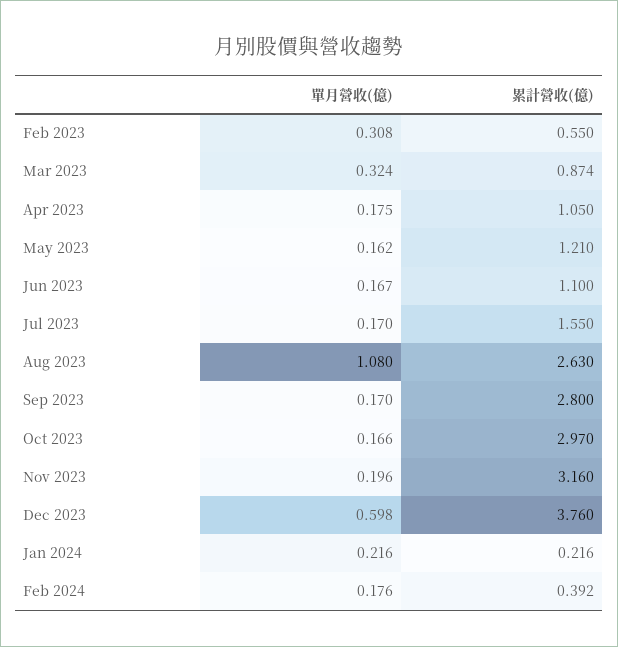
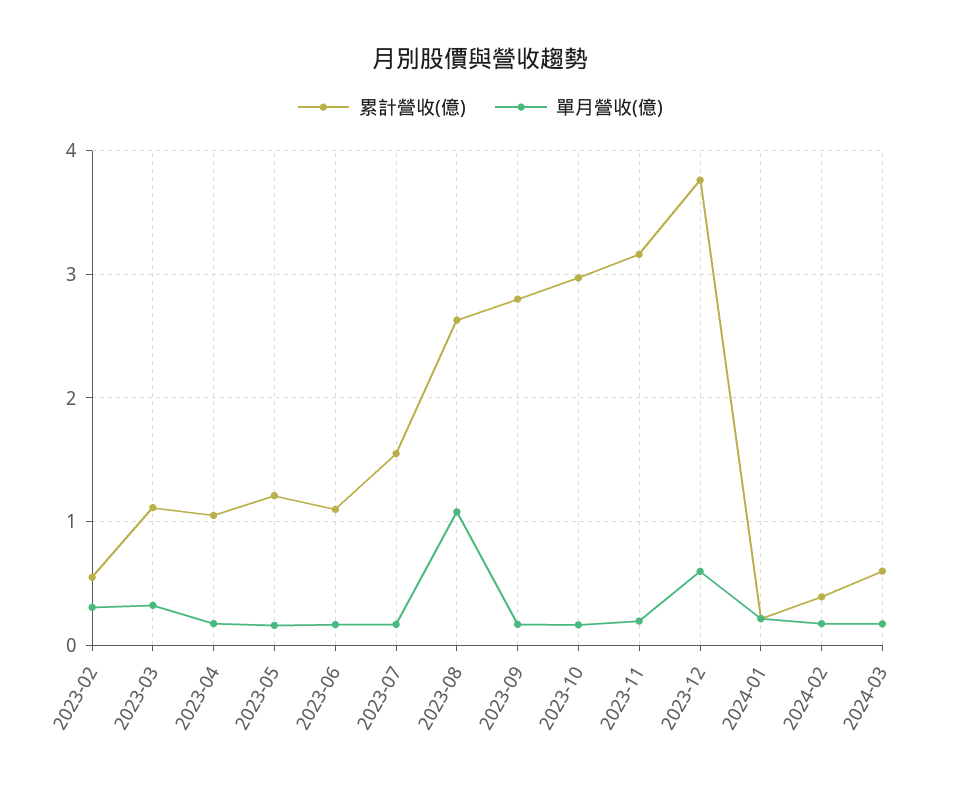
累計營收(億), Mar 2023: 0.874 -> 1.1
累計營收(億), 2024-03: none -> 0.6
單月營收(億), 2024-03: none -> 0.2

